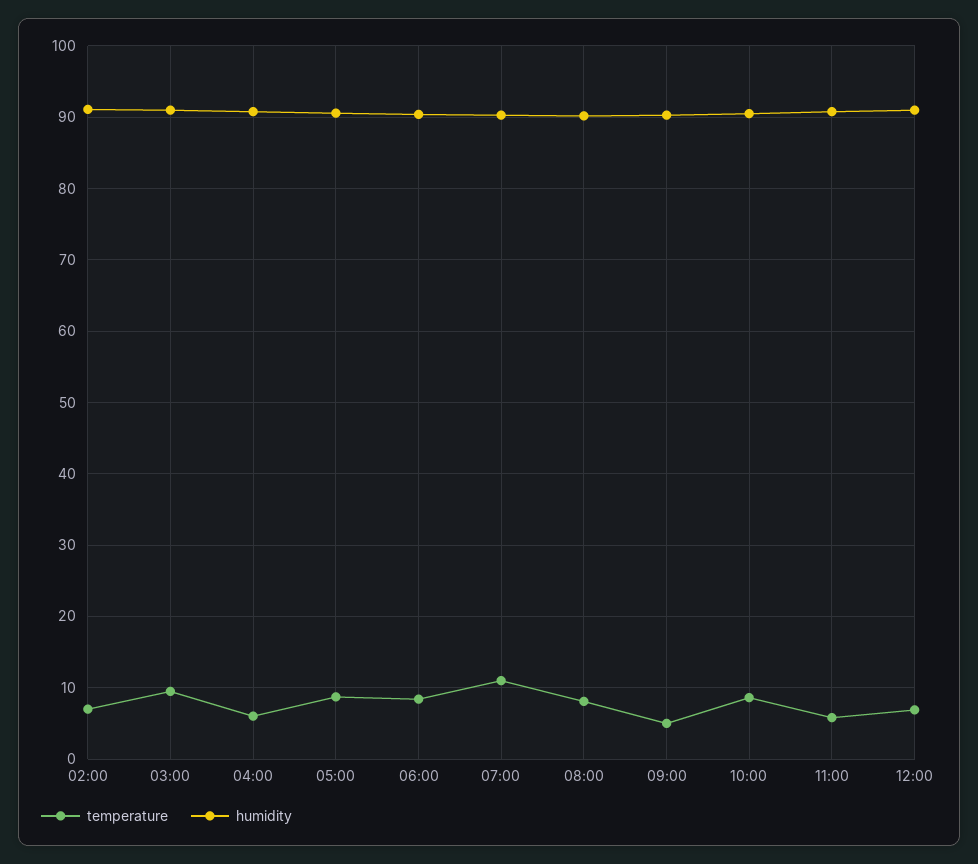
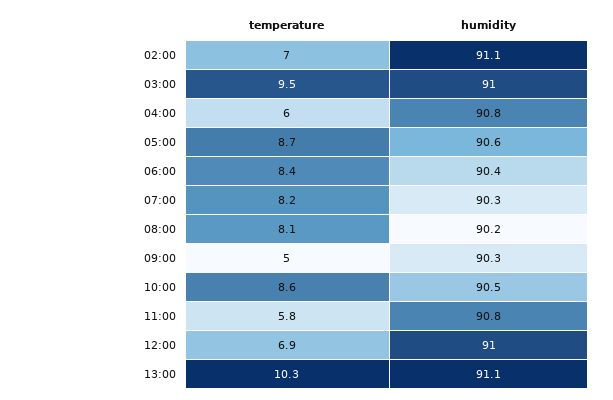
temperature, 07:00: 11 -> 8.2
temperature, 13:00: none -> 10.3
humidity, 13:00: none -> 91.1

